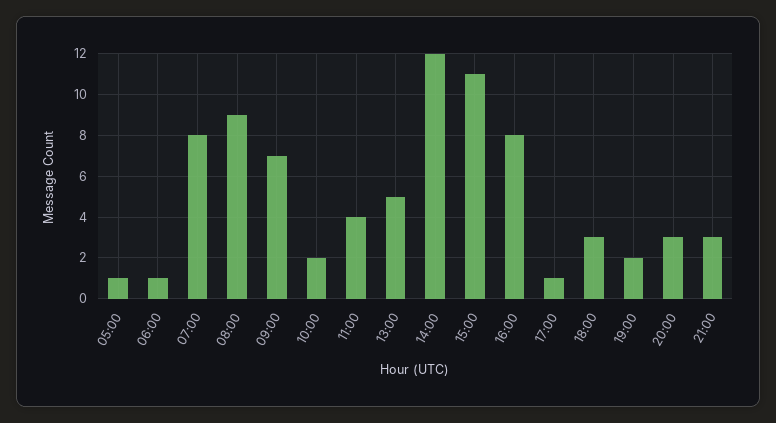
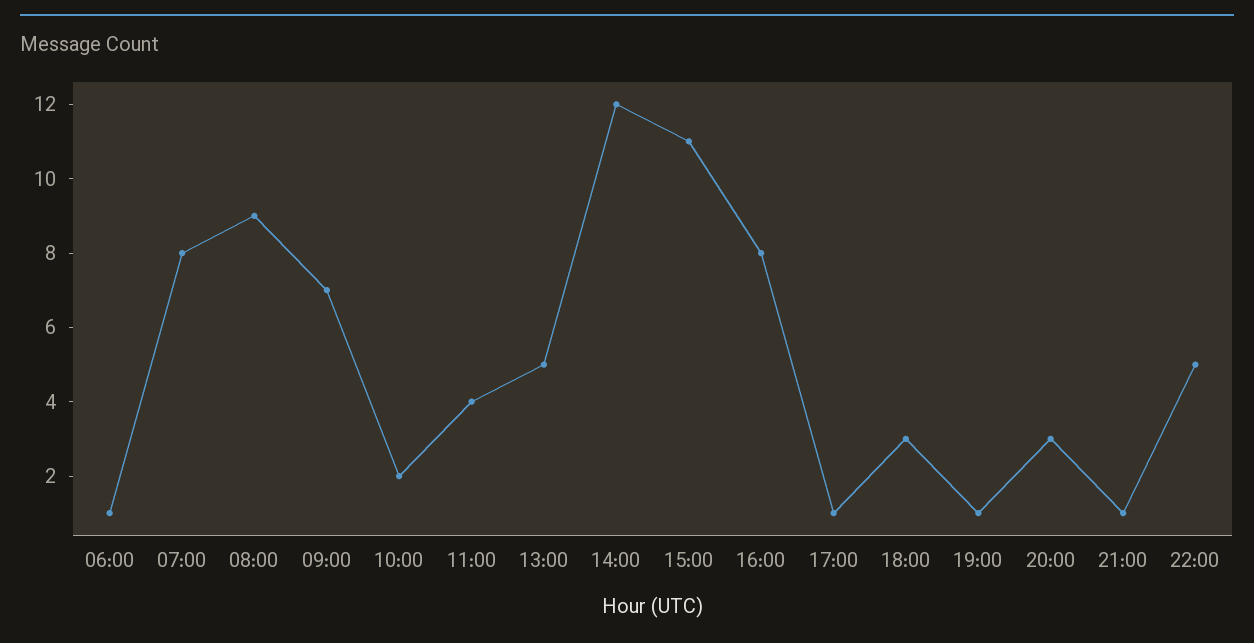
05:00: 1 -> none
19:00: 2 -> 1
21:00: 3 -> 1
22:00: none -> 5

